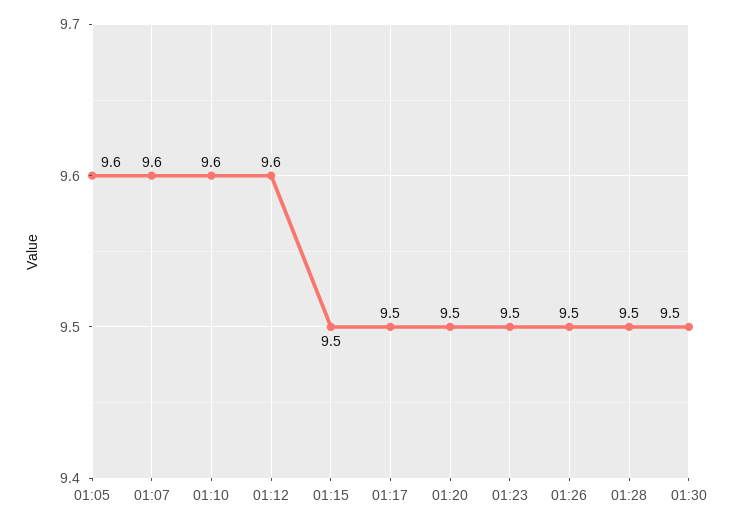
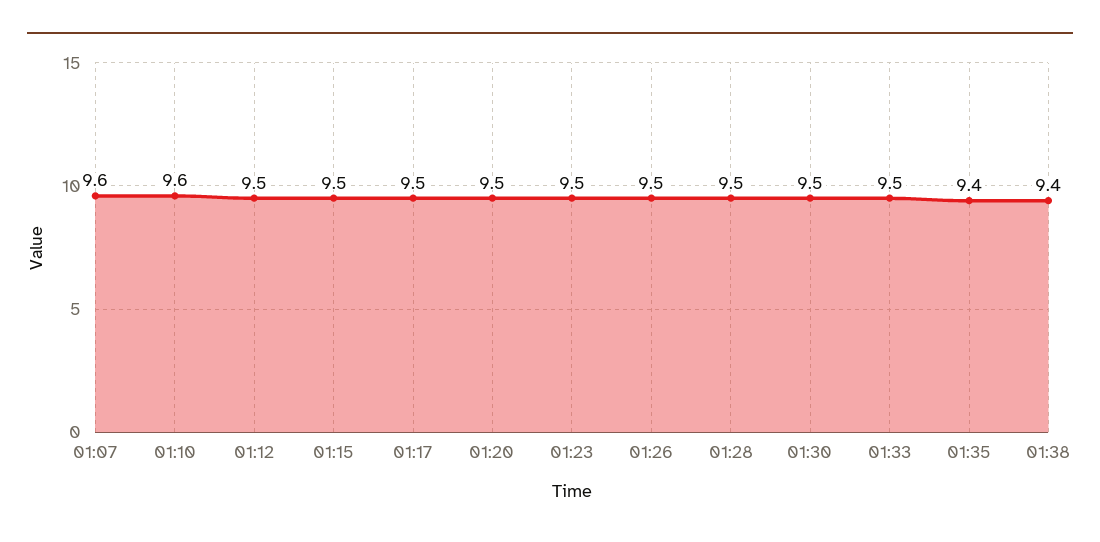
01:05: 9.6 -> none
01:12: 9.6 -> 9.5
01:33: none -> 9.5
01:35: none -> 9.4
01:38: none -> 9.4

